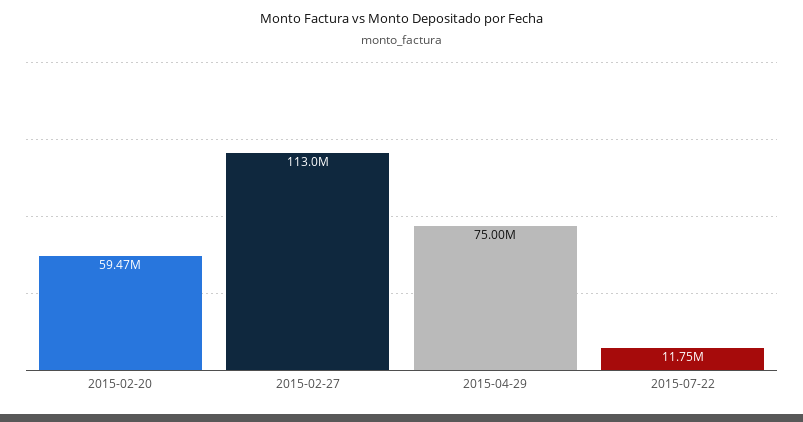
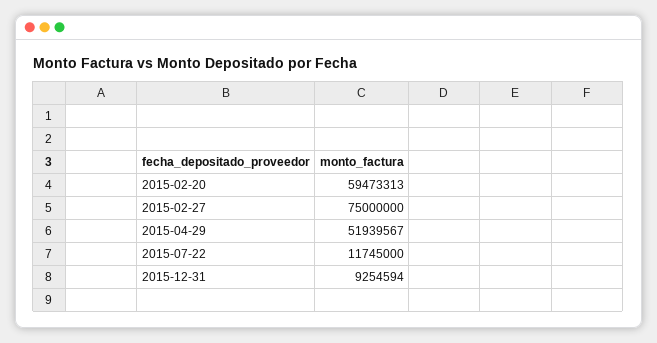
2015-02-27: 113000000 -> 75000000
2015-04-29: 75000000 -> 51939567
2015-12-31: none -> 9254594

